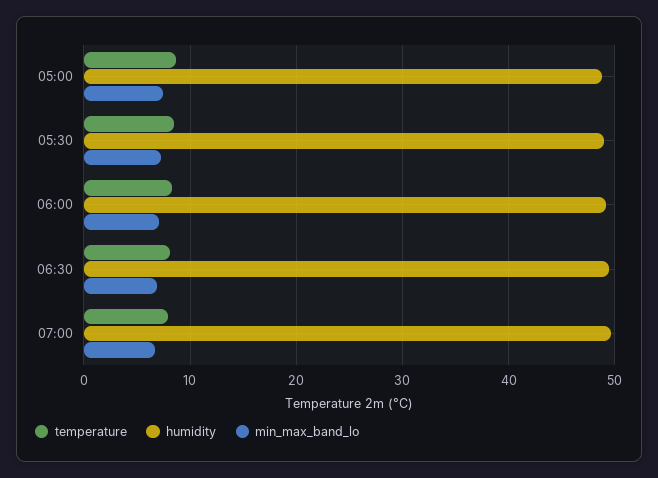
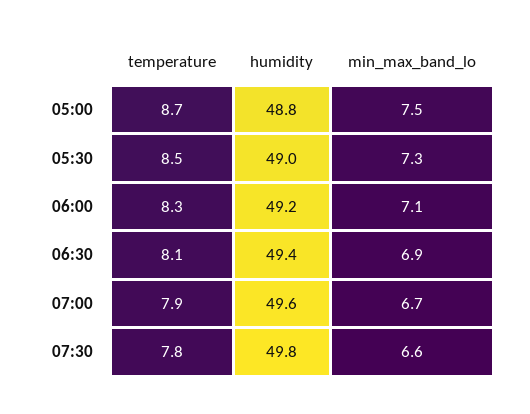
temperature, 07:30: none -> 7.8
humidity, 07:30: none -> 49.8
min_max_band_lo, 07:30: none -> 6.6

